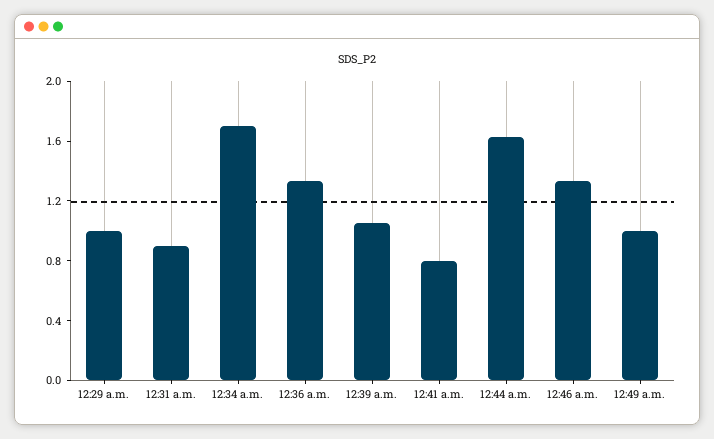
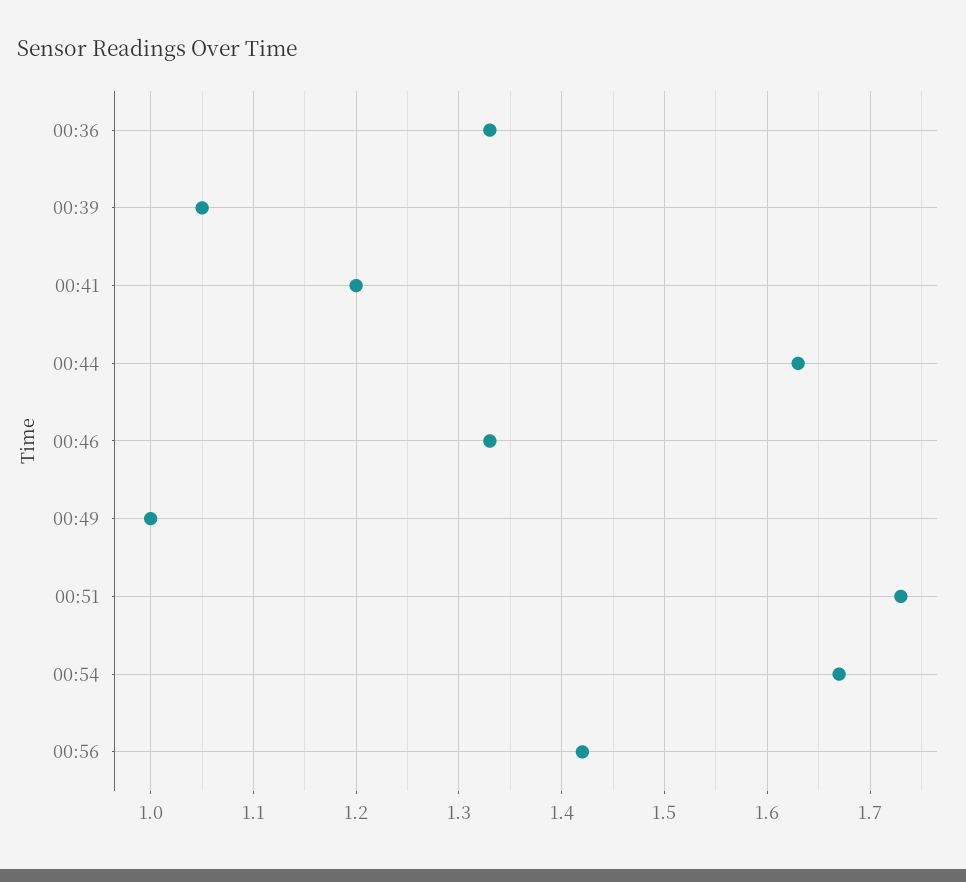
12:29 a.m.: 1 -> none
12:31 a.m.: 0.9 -> none
12:34 a.m.: 1.7 -> none
12:41 a.m.: 0.8 -> 1.2
00:51: none -> 1.73
00:54: none -> 1.67
00:56: none -> 1.42

